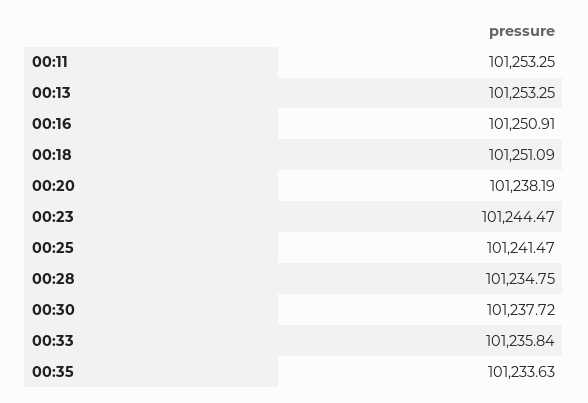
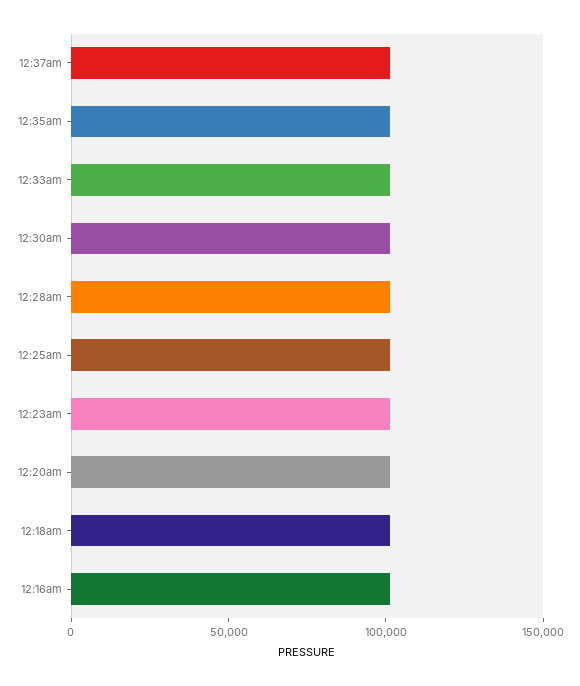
00:11: 101253.25 -> none
00:13: 101253.25 -> none
12:37am: none -> 100000

